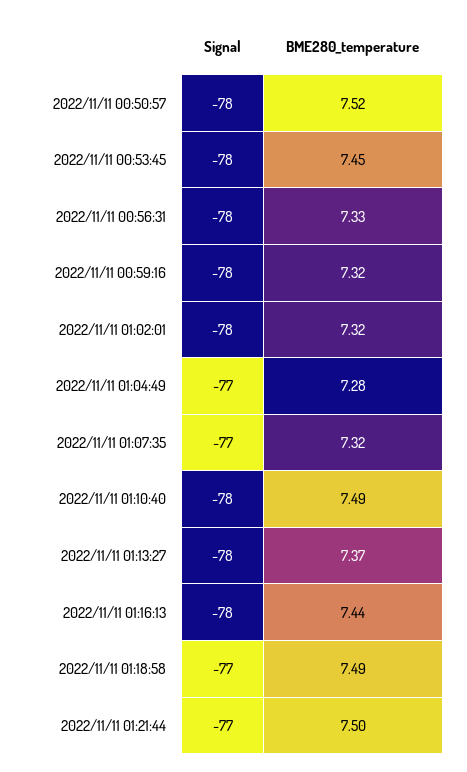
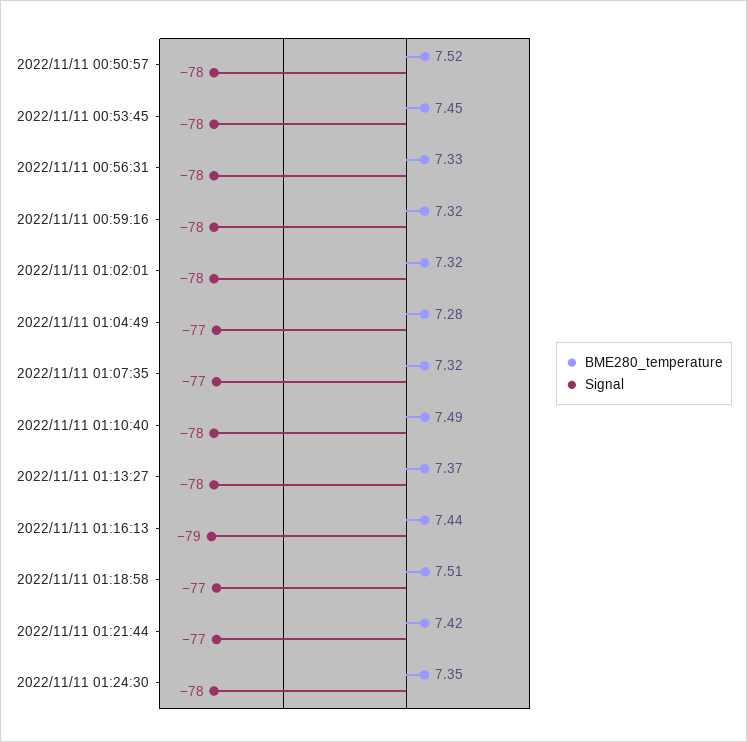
Signal, 2022/11/11 01:16:13: -78 -> -79
BME280_temperature, 2022/11/11 01:18:58: 7.49 -> 7.51
BME280_temperature, 2022/11/11 01:21:44: 7.5 -> 7.42
BME280_temperature, 2022/11/11 01:24:30: none -> 7.35
Signal, 2022/11/11 01:24:30: none -> -78

